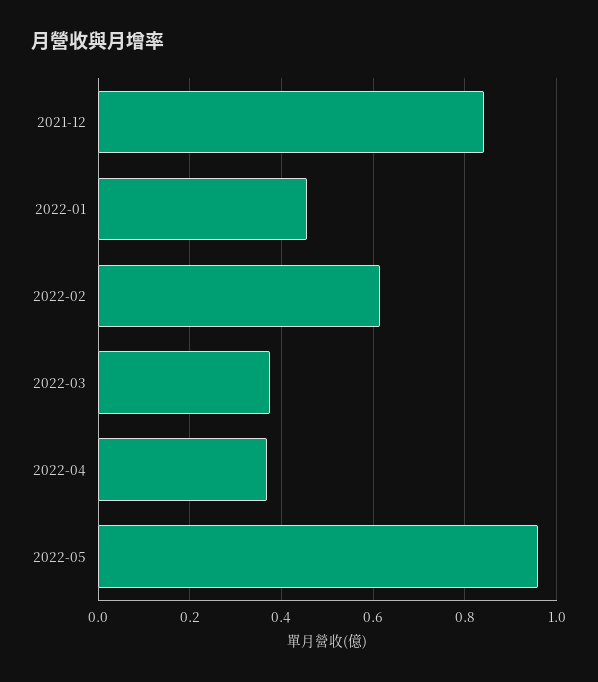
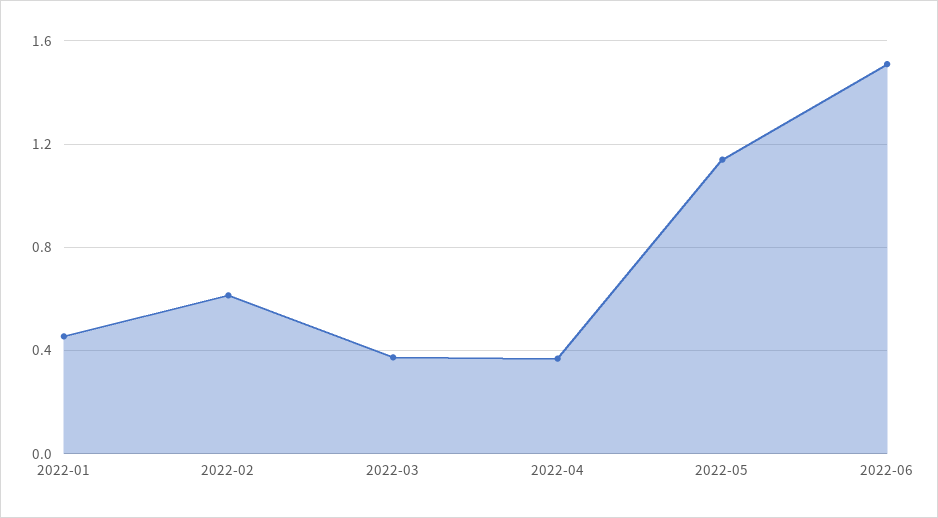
2021-12: 0.84 -> none
2022-05: 0.96 -> 1.15
2022-06: none -> 1.5

